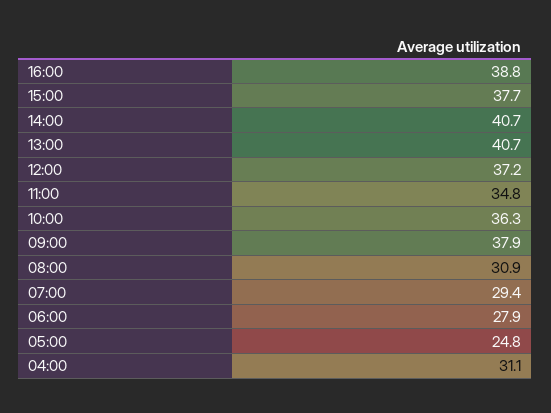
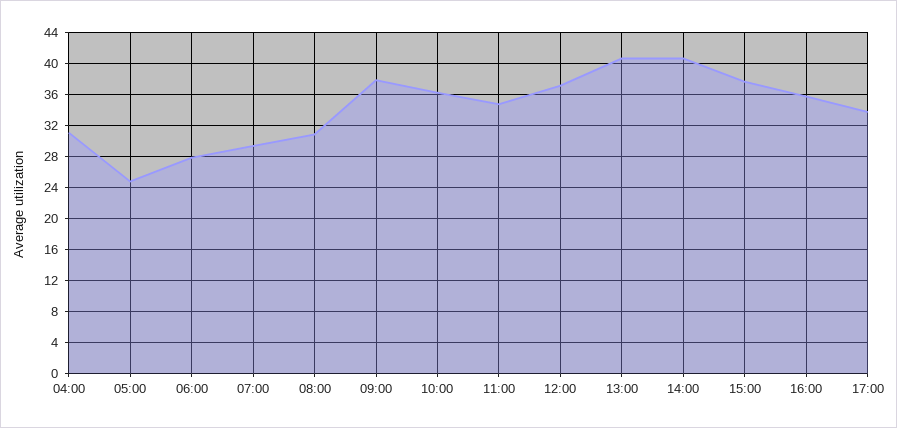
16:00: 38.8 -> 36
17:00: none -> 34

